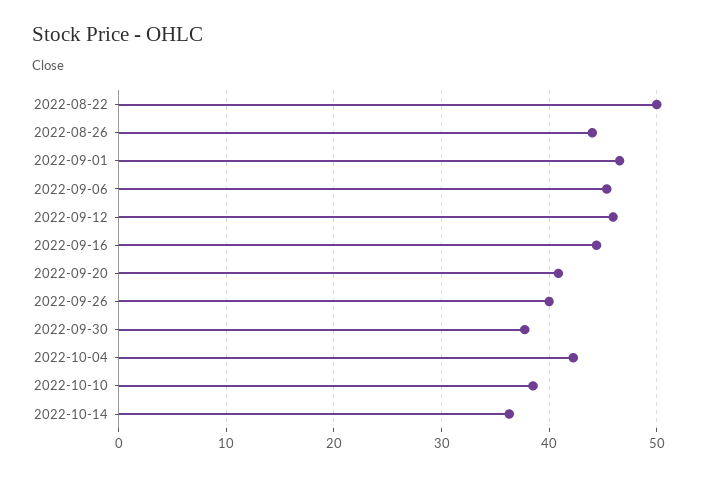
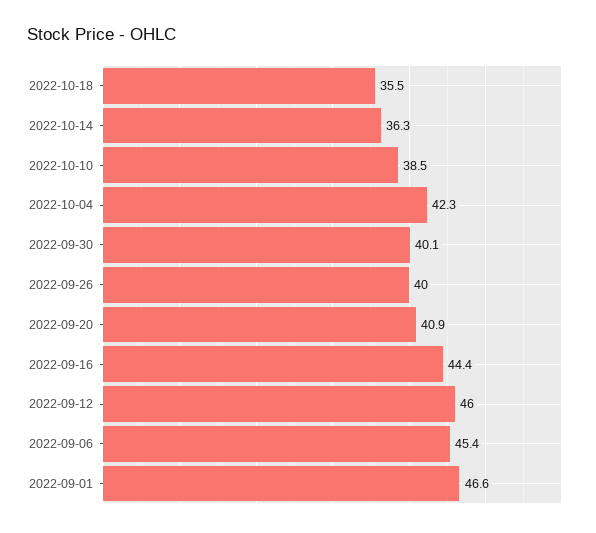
2022-08-22: 50 -> none
2022-08-26: 44 -> none
2022-09-30: 38 -> 40.1
2022-10-18: none -> 35.5

